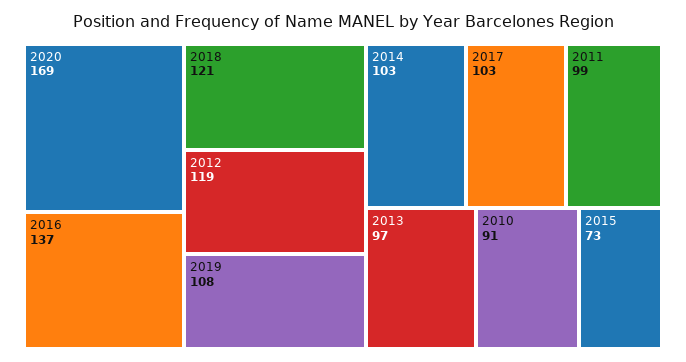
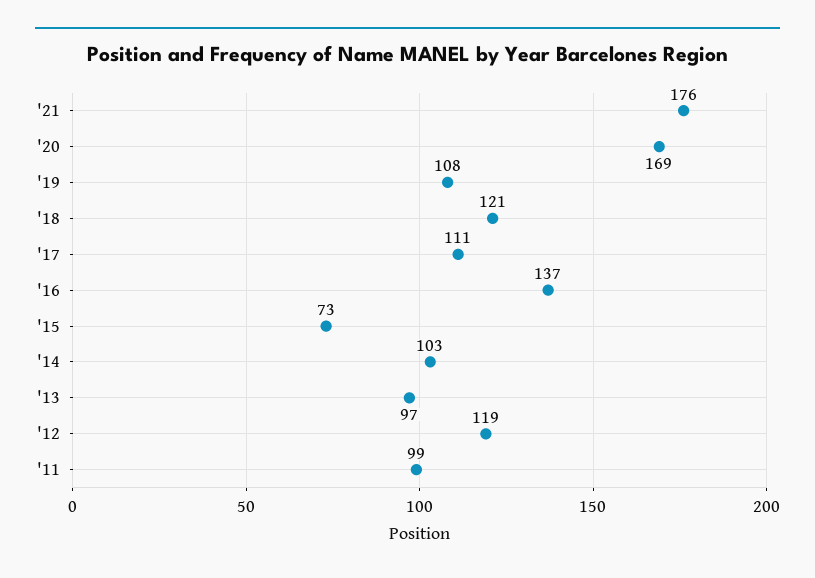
2017: 103 -> 111
2010: 91 -> none
'21: none -> 176

